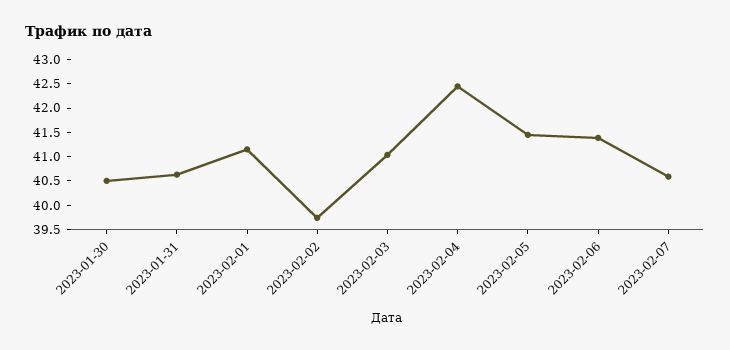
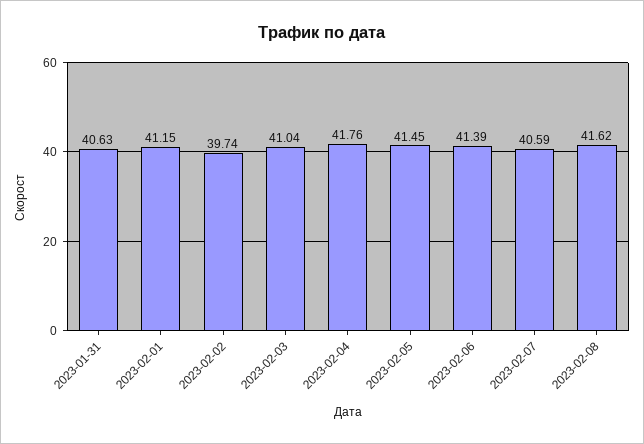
2023-01-30: 40.5 -> none
2023-02-04: 42.5 -> 41.76
2023-02-08: none -> 41.62

